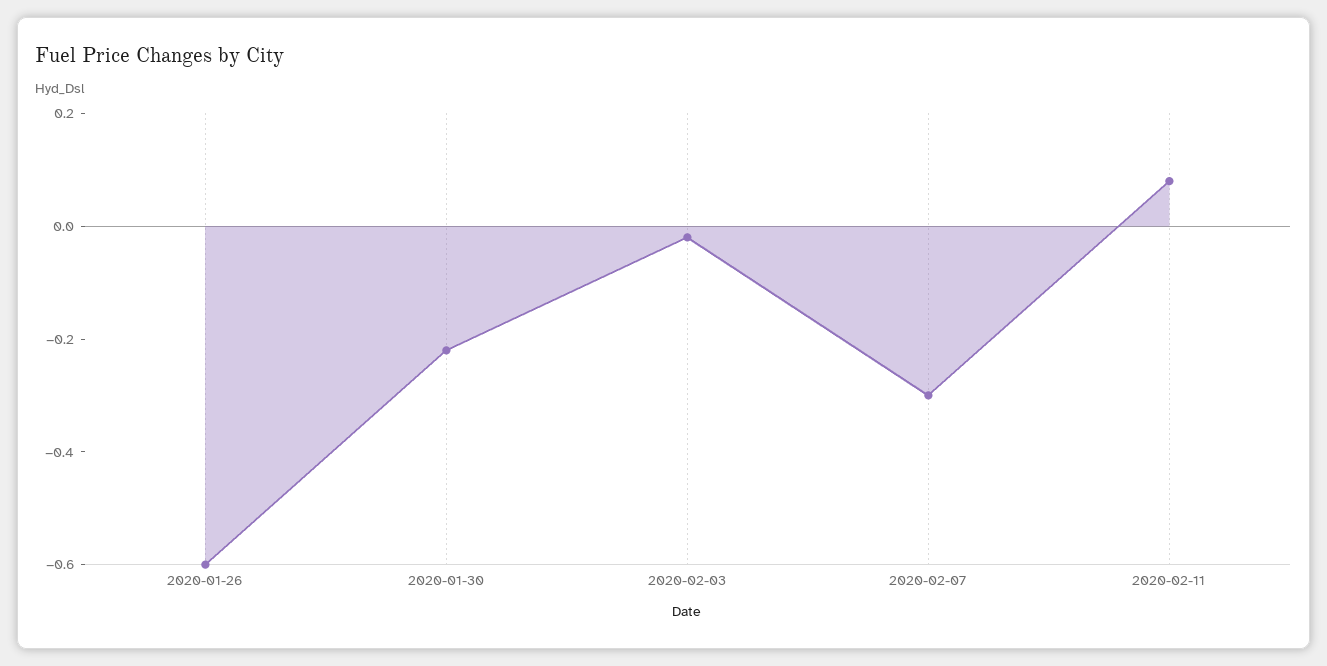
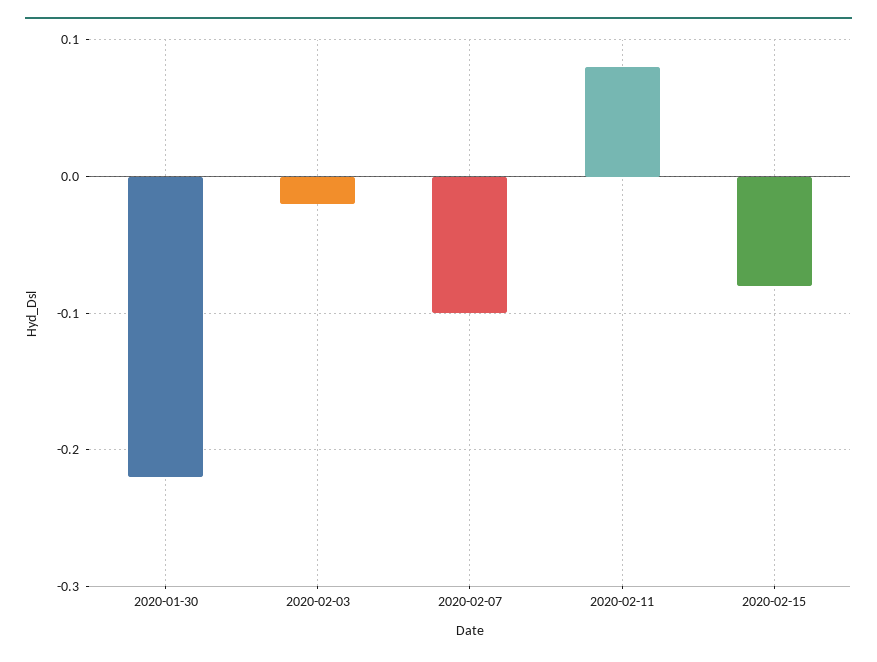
2020-01-26: -0.6 -> none
2020-02-07: -0.3 -> -0.1
2020-02-15: none -> -0.08

